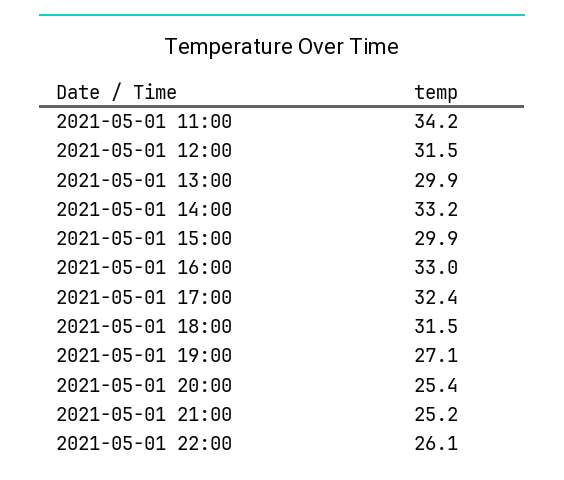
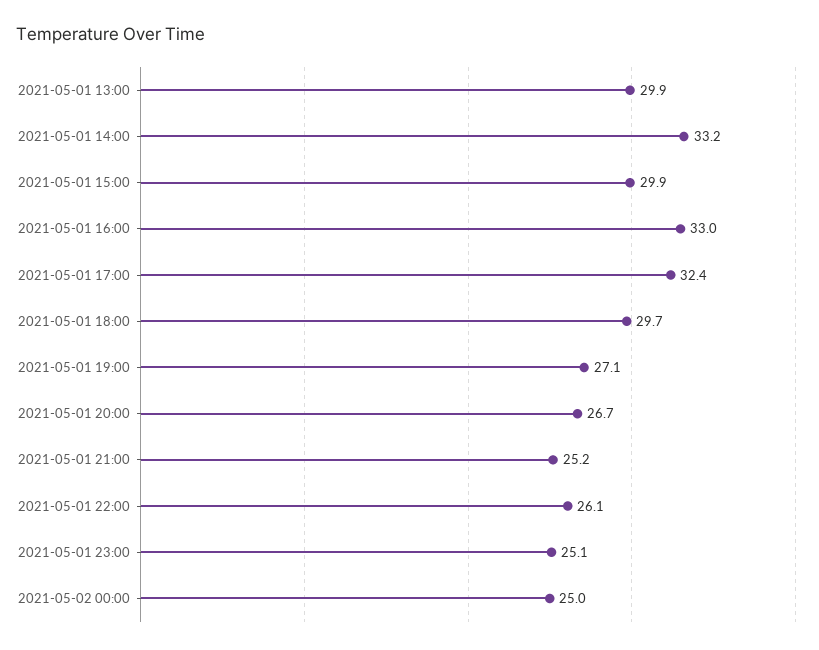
2021-05-01 11:00: 34.2 -> none
2021-05-01 12:00: 31.5 -> none
2021-05-01 18:00: 31.5 -> 29.7
2021-05-01 20:00: 25.4 -> 26.7
2021-05-01 23:00: none -> 25.1
2021-05-02 00:00: none -> 25

